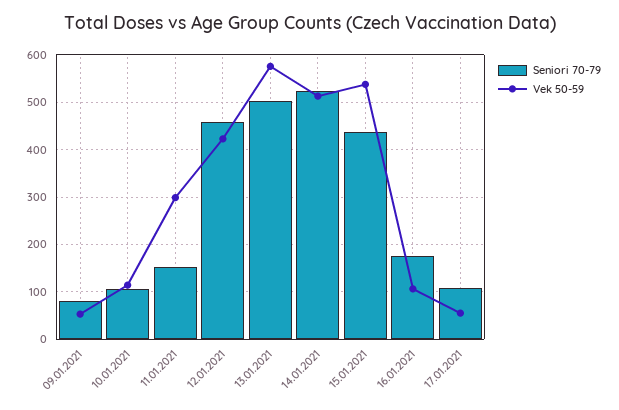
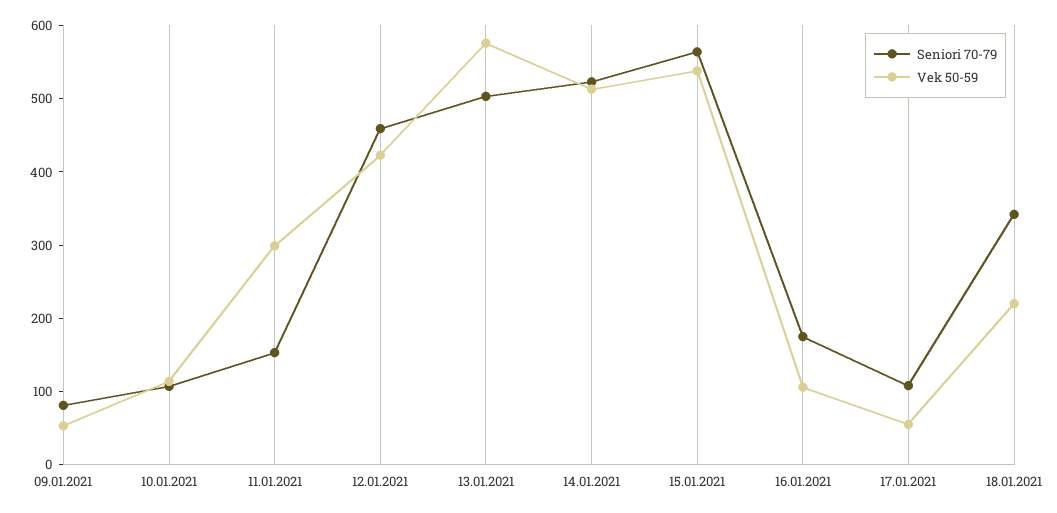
Seniori 70-79, 15.01.2021: 440 -> 560
Seniori 70-79, 18.01.2021: none -> 340
Vek 50-59, 18.01.2021: none -> 220

